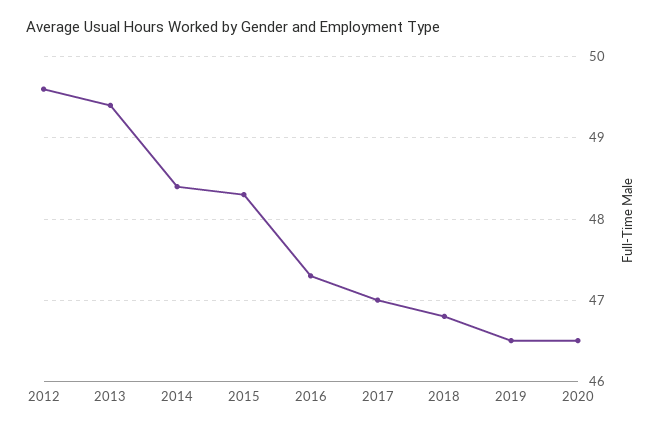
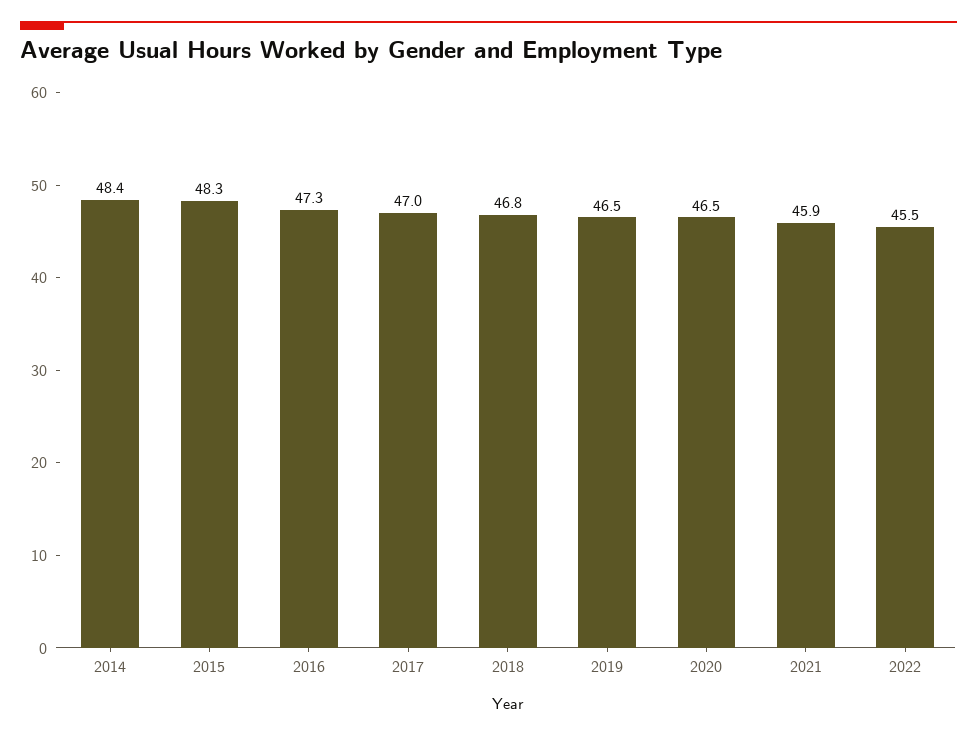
2012: 49.6 -> none
2013: 49.4 -> none
2021: none -> 45.9
2022: none -> 45.5

